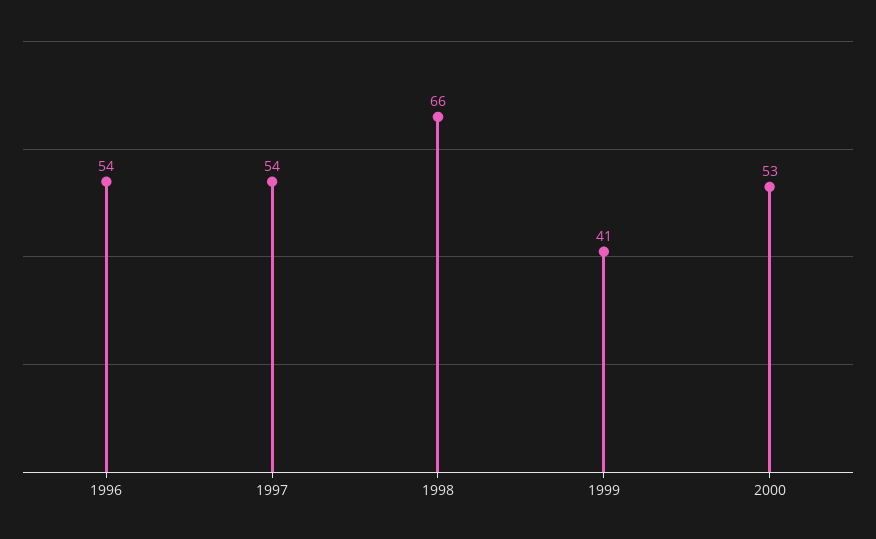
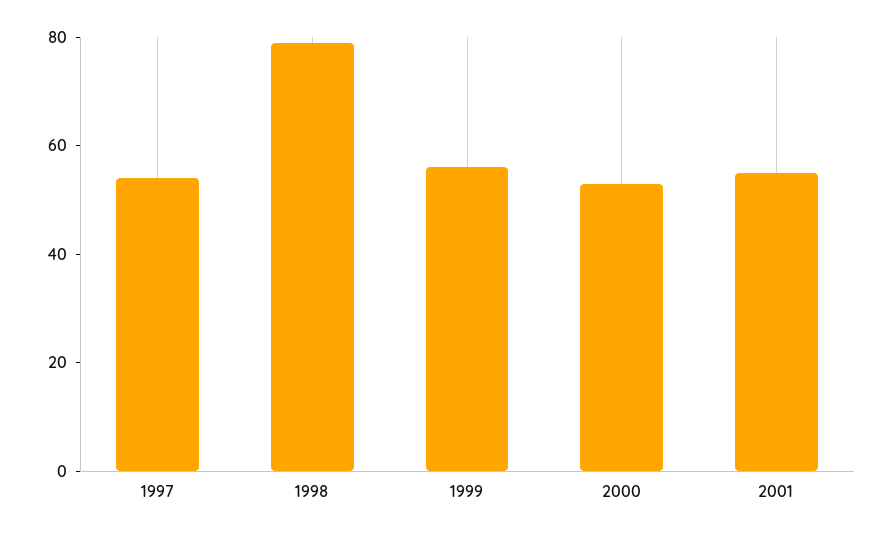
1996: 54 -> none
1998: 66 -> 80
1999: 41 -> 55
2001: none -> 55

